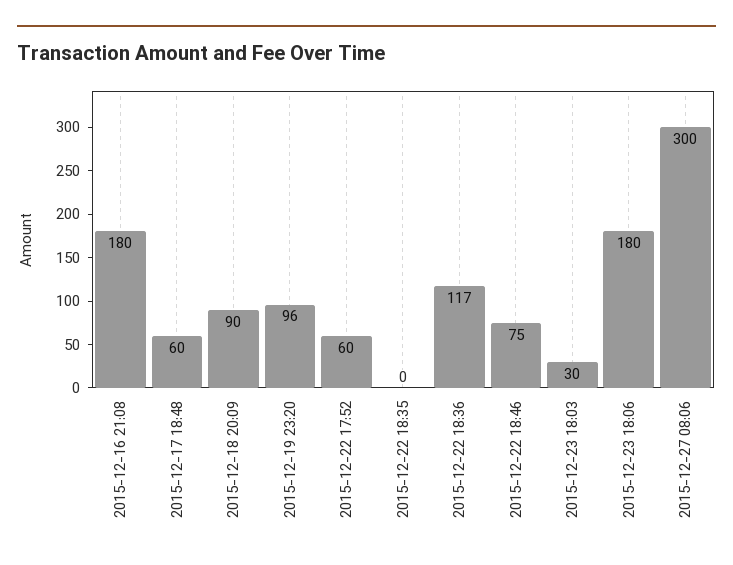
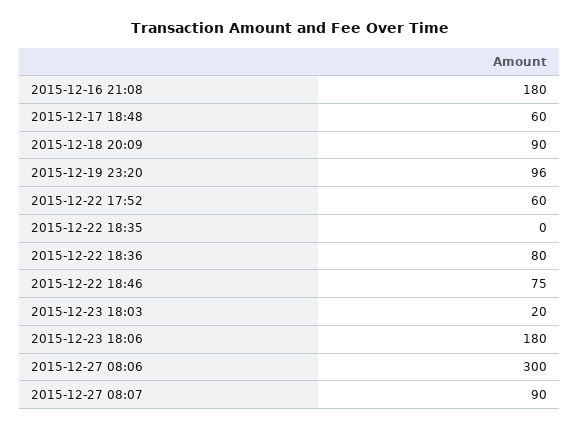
2015-12-22 18:36: 117 -> 80
2015-12-23 18:03: 30 -> 20
2015-12-27 08:07: none -> 90

